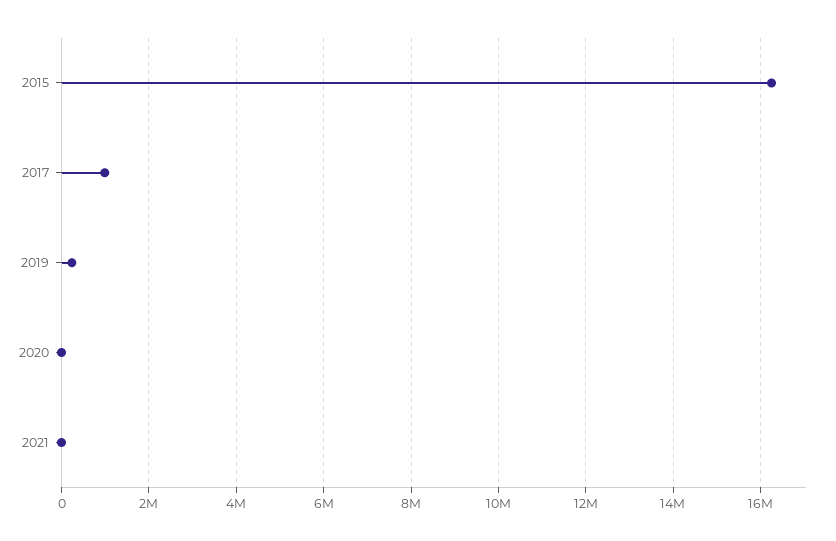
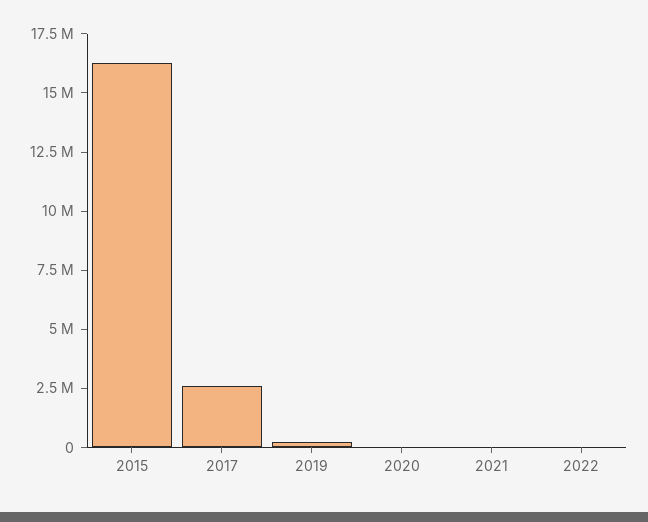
2017: 1000000 -> 2500000
2022: none -> 0

